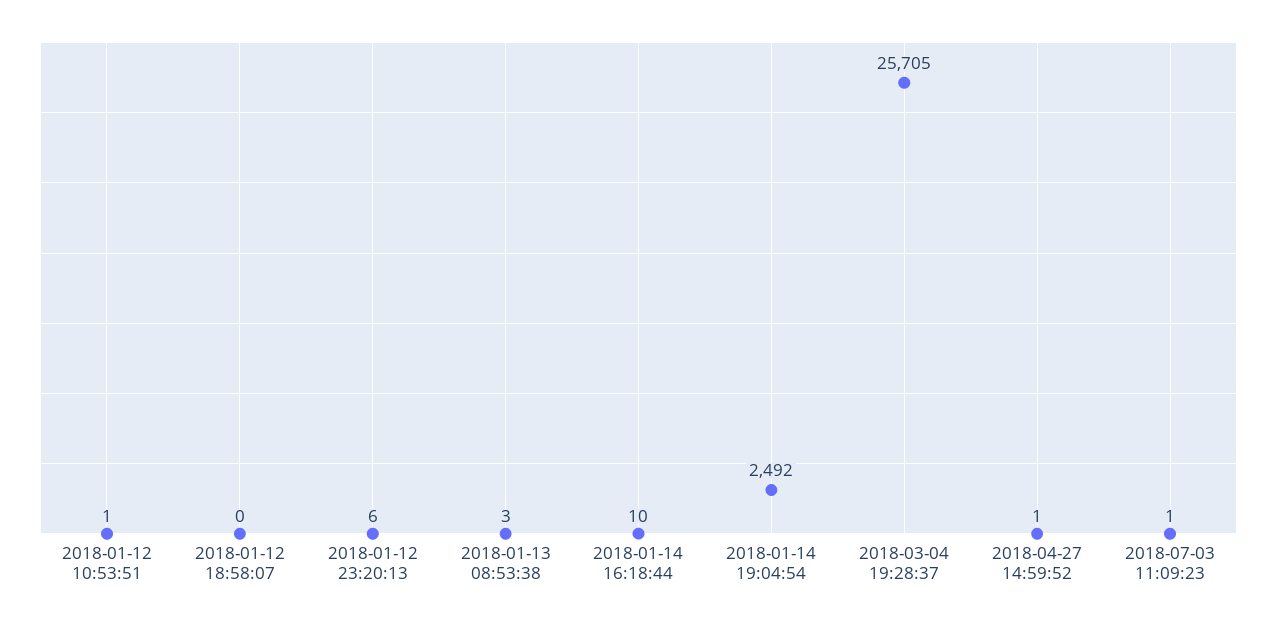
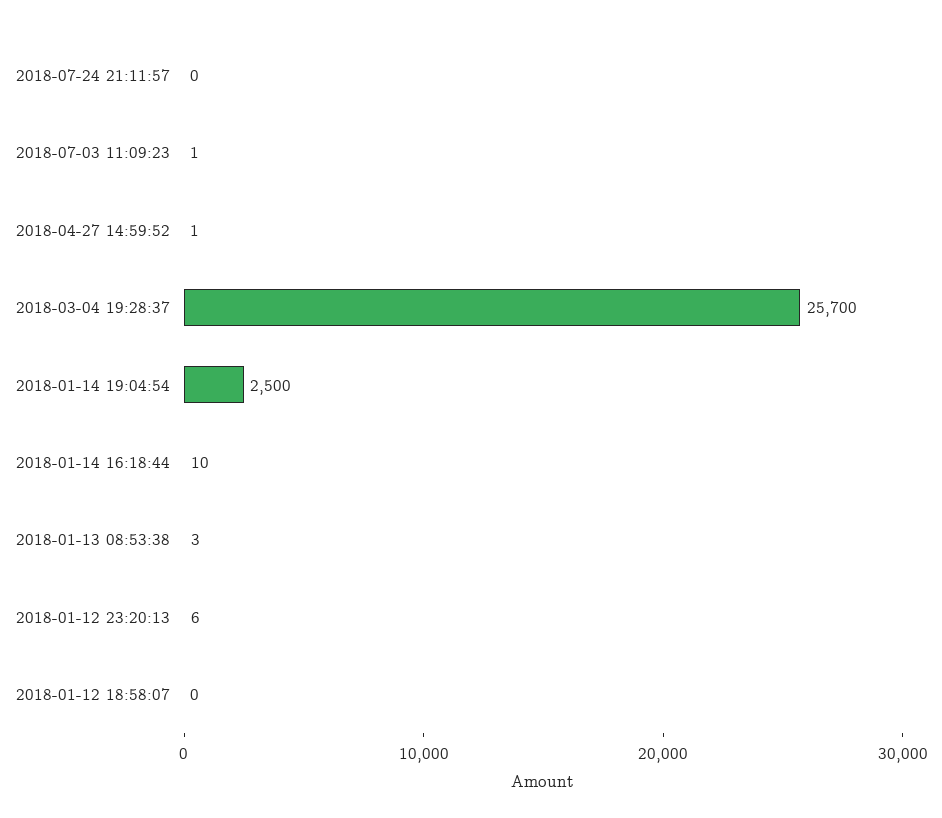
2018-01-12 10:53:51: 1 -> none
2018-01-14 19:04:54: 2492 -> 2500
2018-03-04 19:28:37: 25705 -> 25700
2018-07-24 21:11:57: none -> 0

